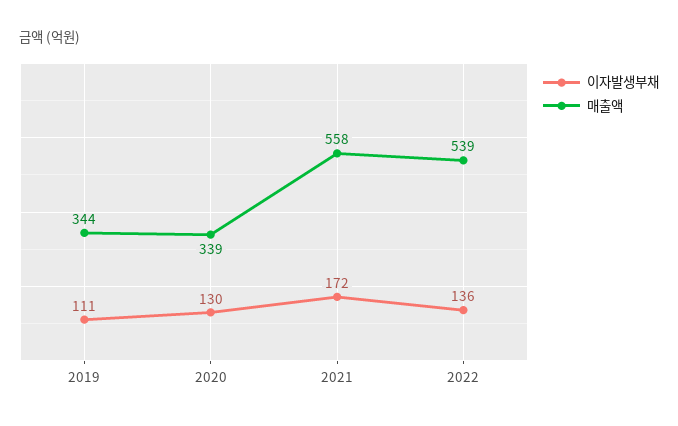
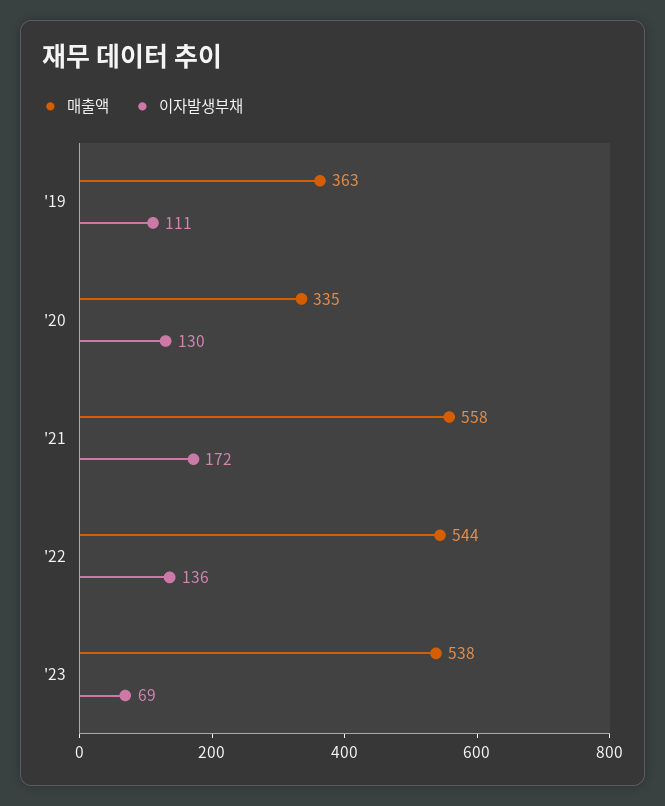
매출액, 2019: 344 -> 363
매출액, 2020: 339 -> 335
매출액, 2022: 539 -> 544
매출액, '23: none -> 538
이자발생부채, '23: none -> 69

